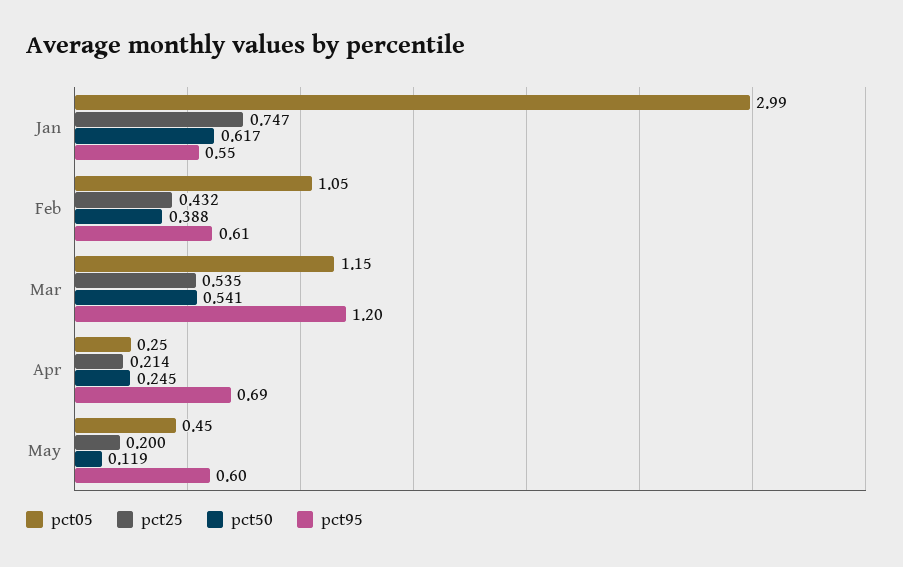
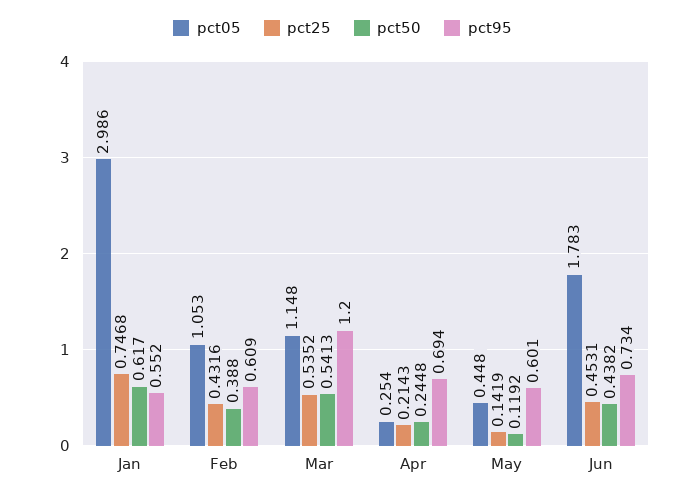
pct25, May: 0.2 -> 0.1419
pct05, Jun: none -> 1.783
pct25, Jun: none -> 0.4531
pct50, Jun: none -> 0.4382
pct95, Jun: none -> 0.734

